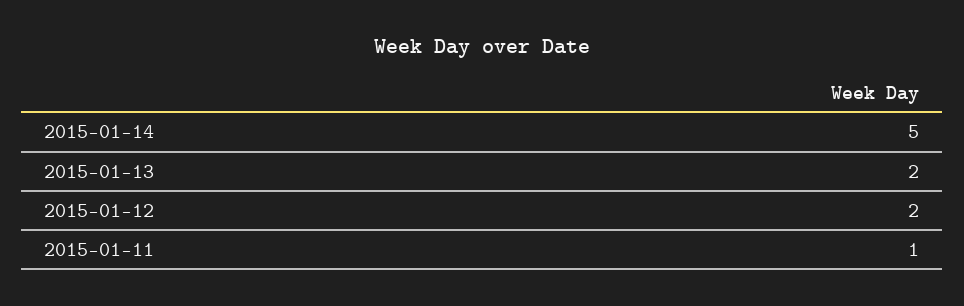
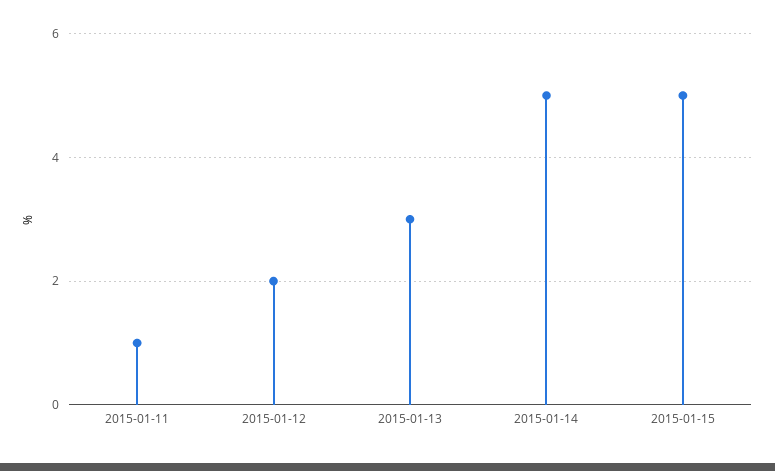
2015-01-13: 2 -> 3
2015-01-15: none -> 5

